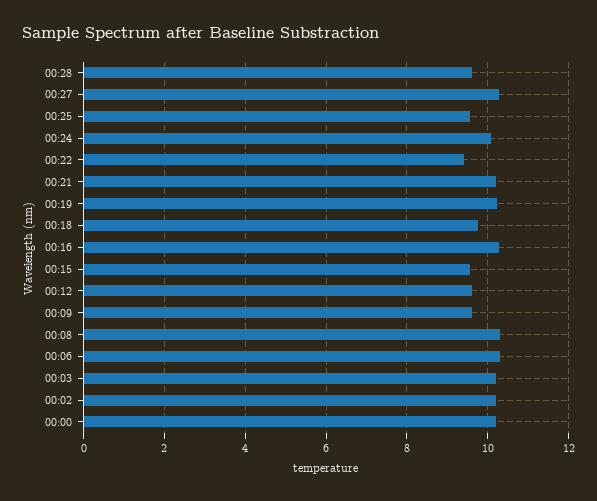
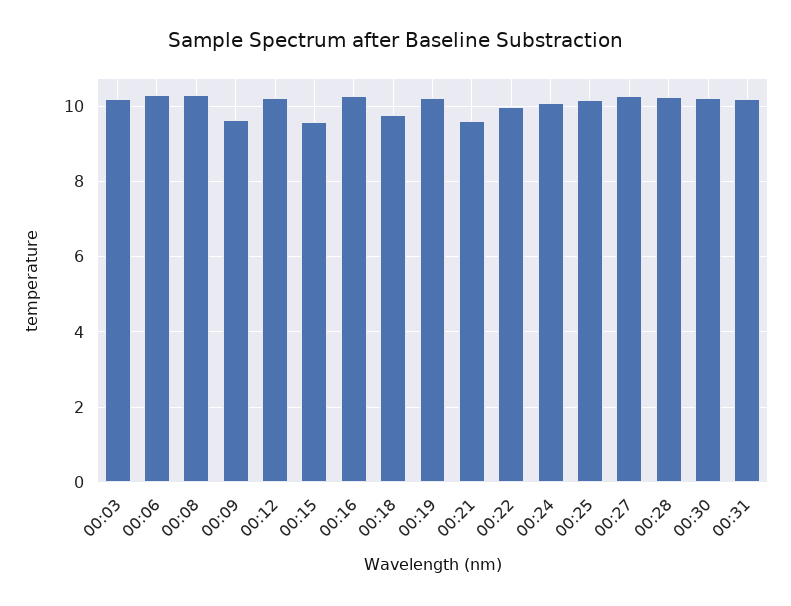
00:28: 9.6 -> 10.2
00:25: 9.6 -> 10.2
00:22: 9.4 -> 10
00:21: 10.2 -> 9.6
00:12: 9.6 -> 10.2
00:02: 10.2 -> none
00:00: 10.2 -> none
00:30: none -> 10.2
00:31: none -> 10.2

